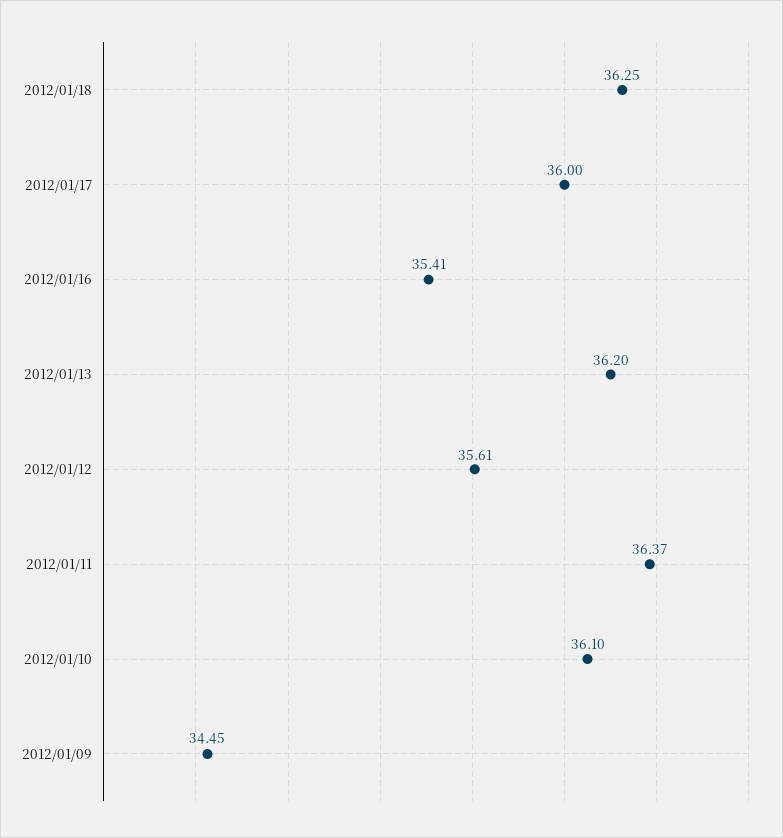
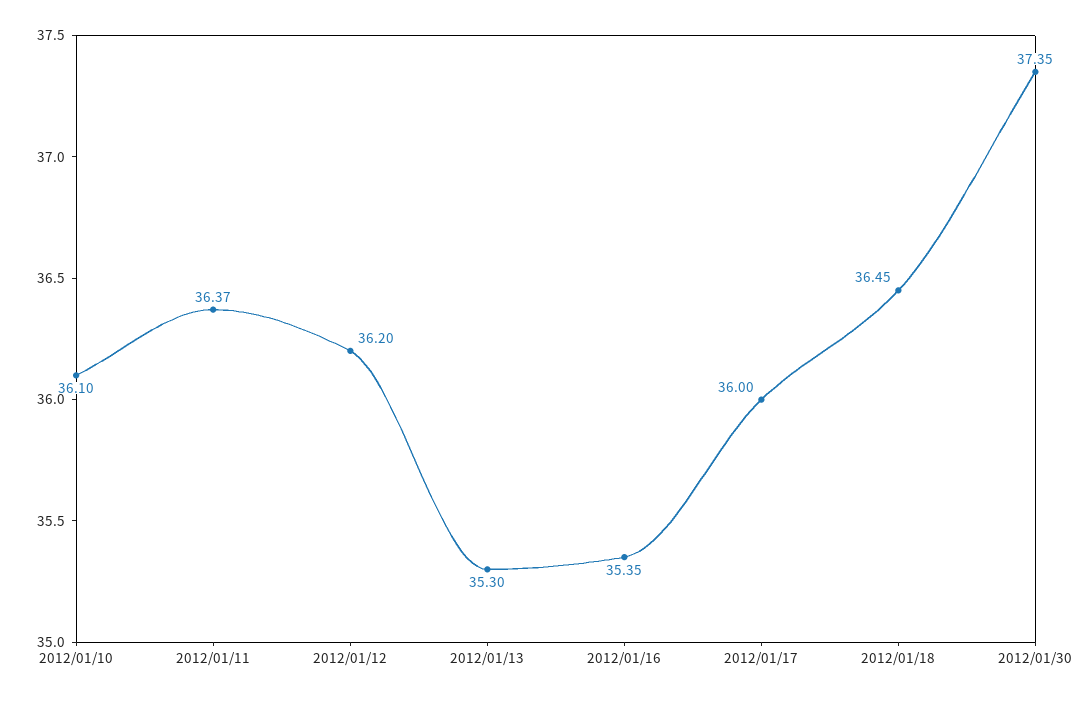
2012/01/18: 36.25 -> 36.45
2012/01/16: 35.41 -> 35.35
2012/01/13: 36.2 -> 35.3
2012/01/12: 35.61 -> 36.2
2012/01/09: 34.45 -> none
2012/01/30: none -> 37.35

